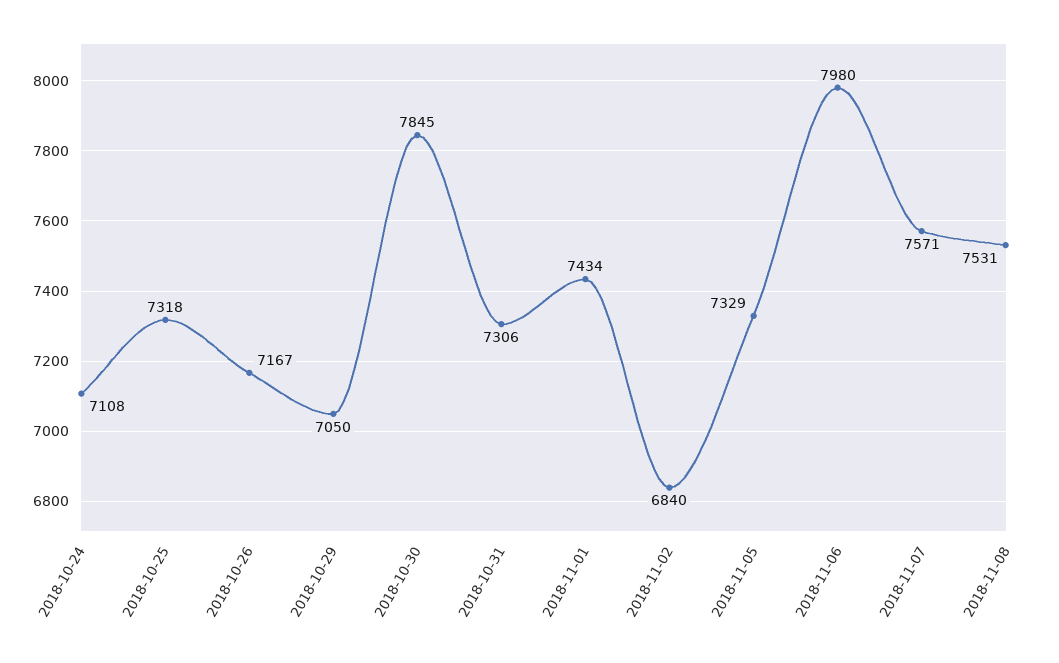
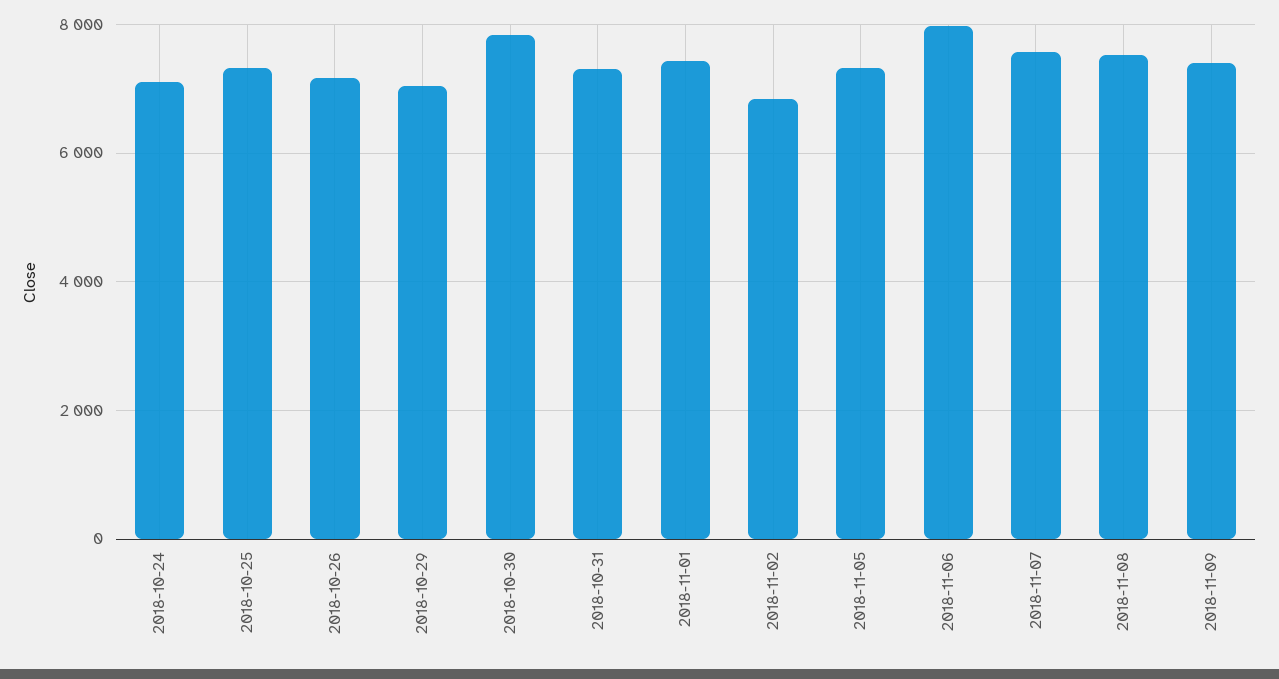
2018-11-09: none -> 7400

